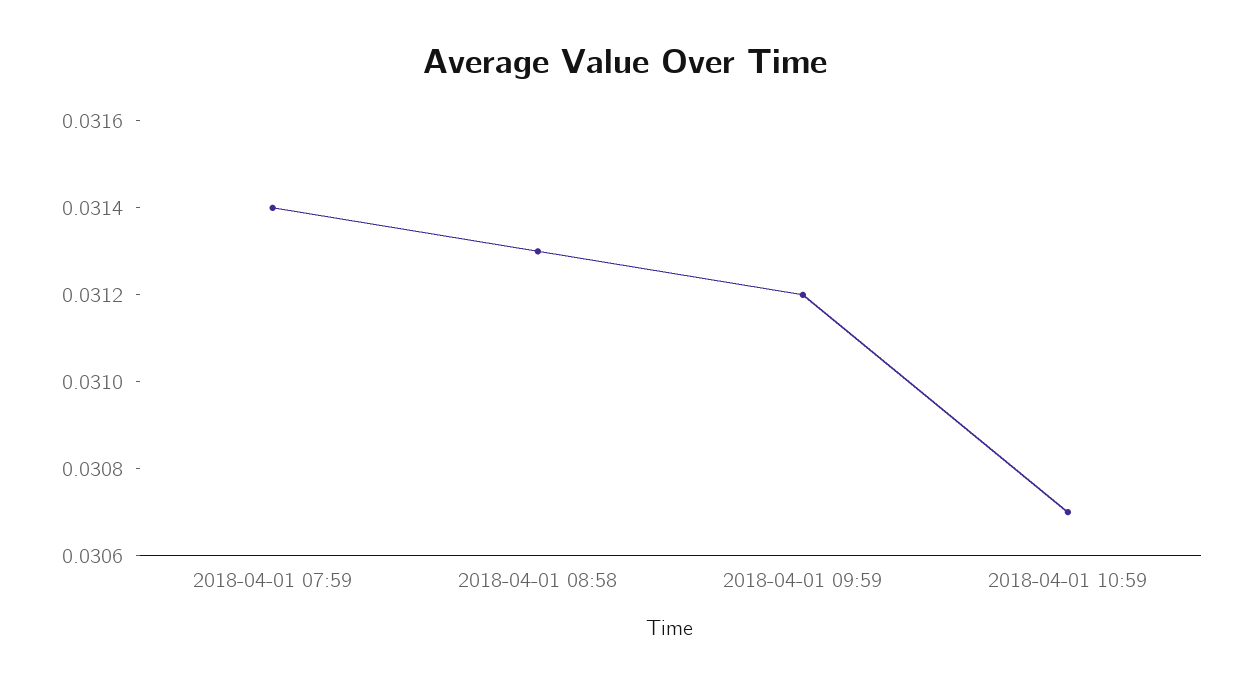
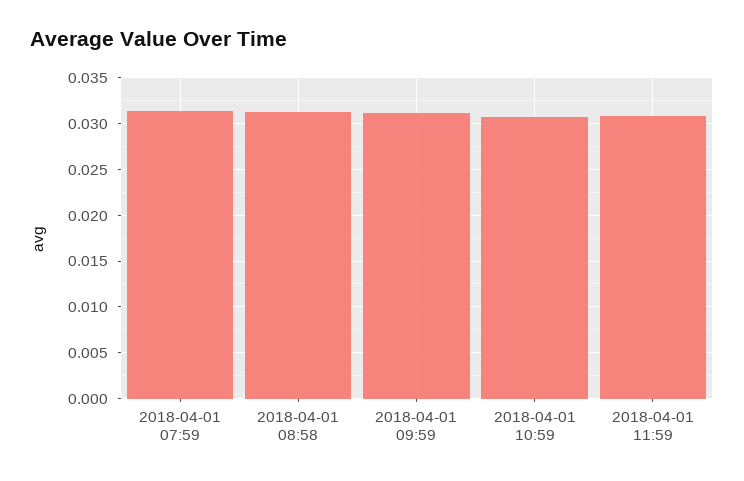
2018-04-01 11:59: none -> 0.031

